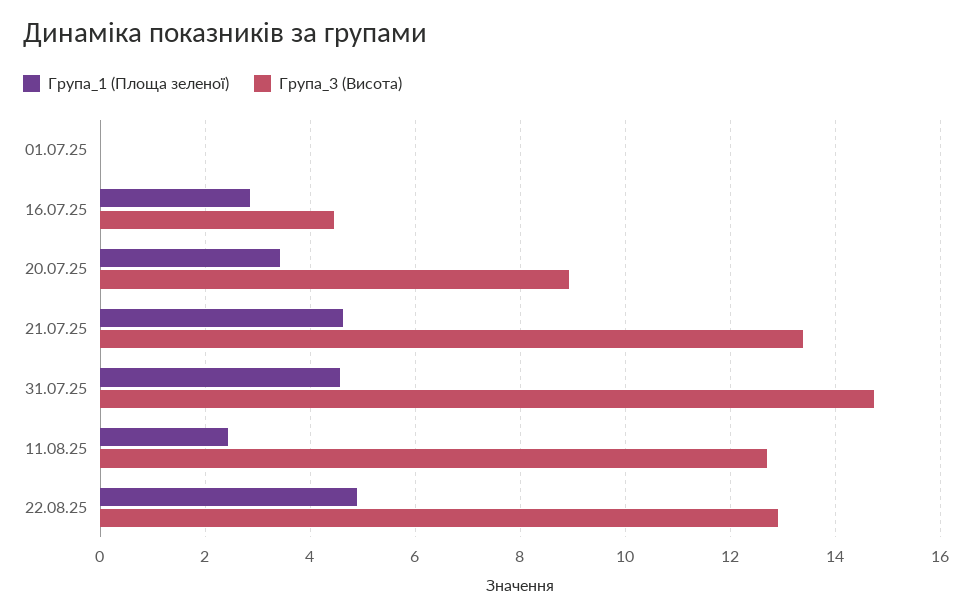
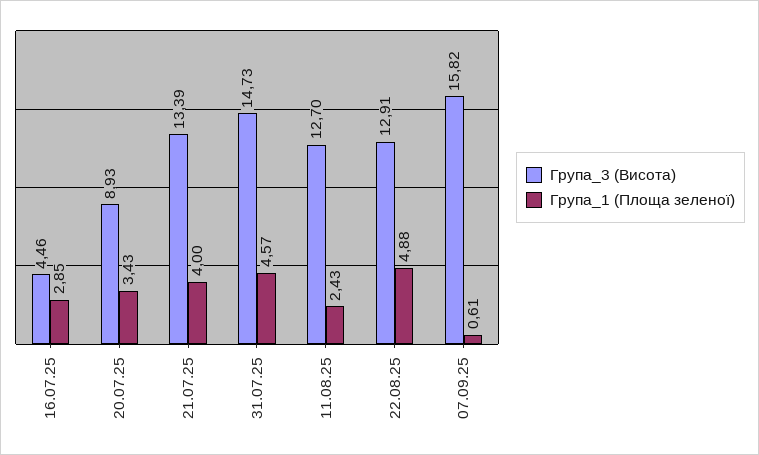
Група_1 (Площа зеленої), 01.07.25: 0 -> none
Група_3 (Висота), 01.07.25: 0 -> none
Група_1 (Площа зеленої), 21.07.25: 4.6 -> 4
Група_3 (Висота), 07.09.25: none -> 15.82
Група_1 (Площа зеленої), 07.09.25: none -> 0.61

